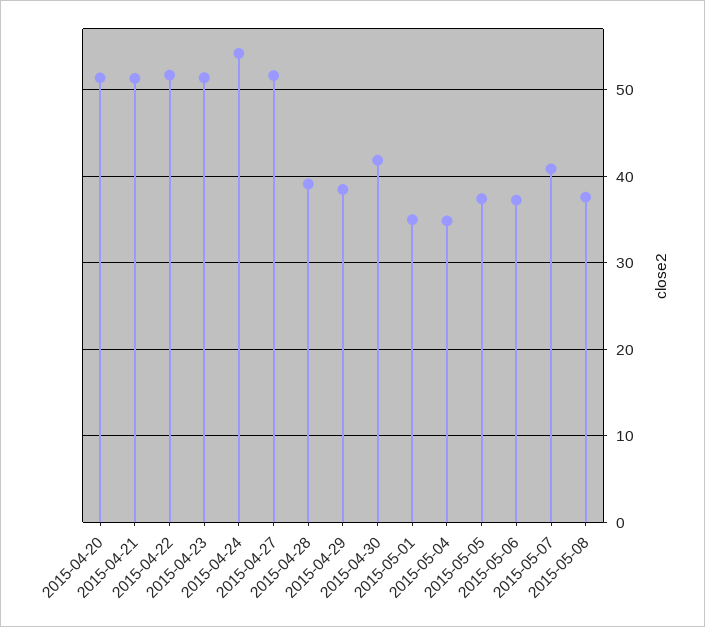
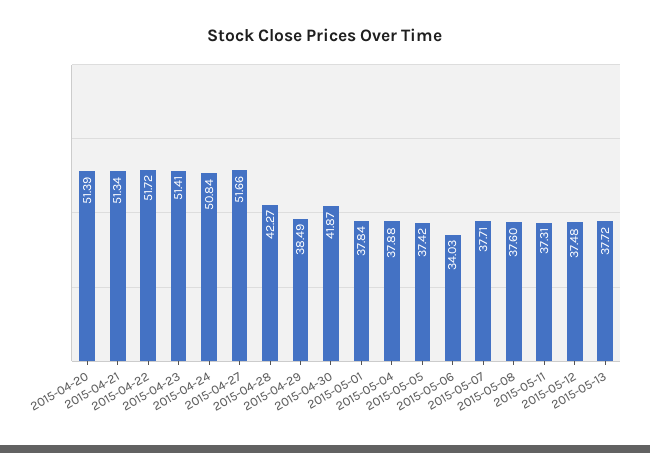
2015-04-24: 54 -> 50.84
2015-04-28: 39 -> 42.27
2015-05-01: 35 -> 37.84
2015-05-04: 35 -> 37.88
2015-05-06: 37 -> 34.03
2015-05-07: 41 -> 37.71
2015-05-11: none -> 37.31
2015-05-12: none -> 37.48
2015-05-13: none -> 37.72

